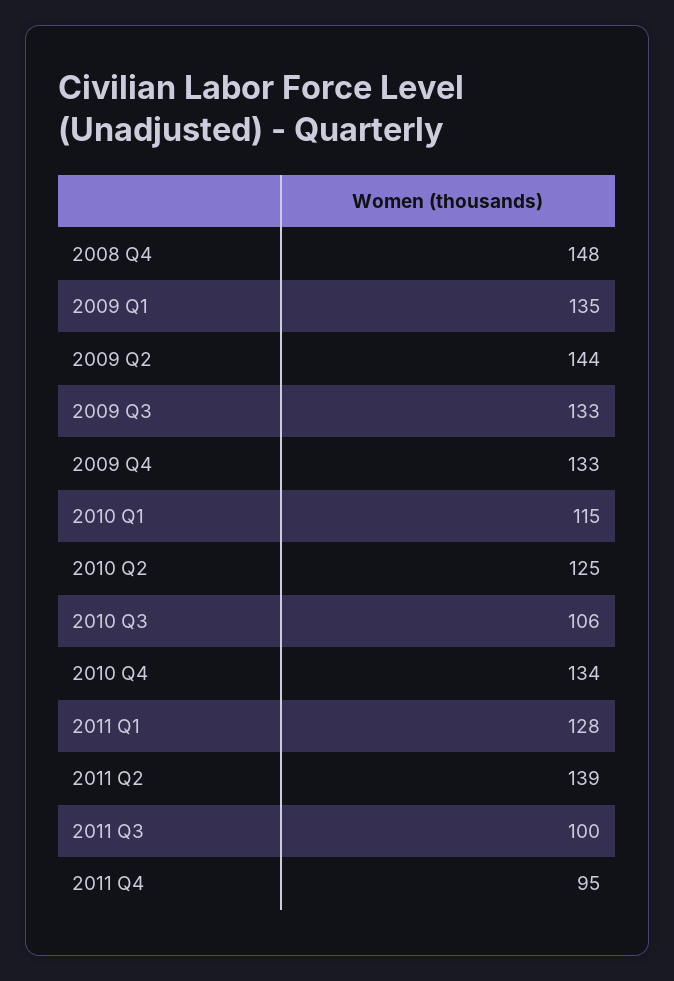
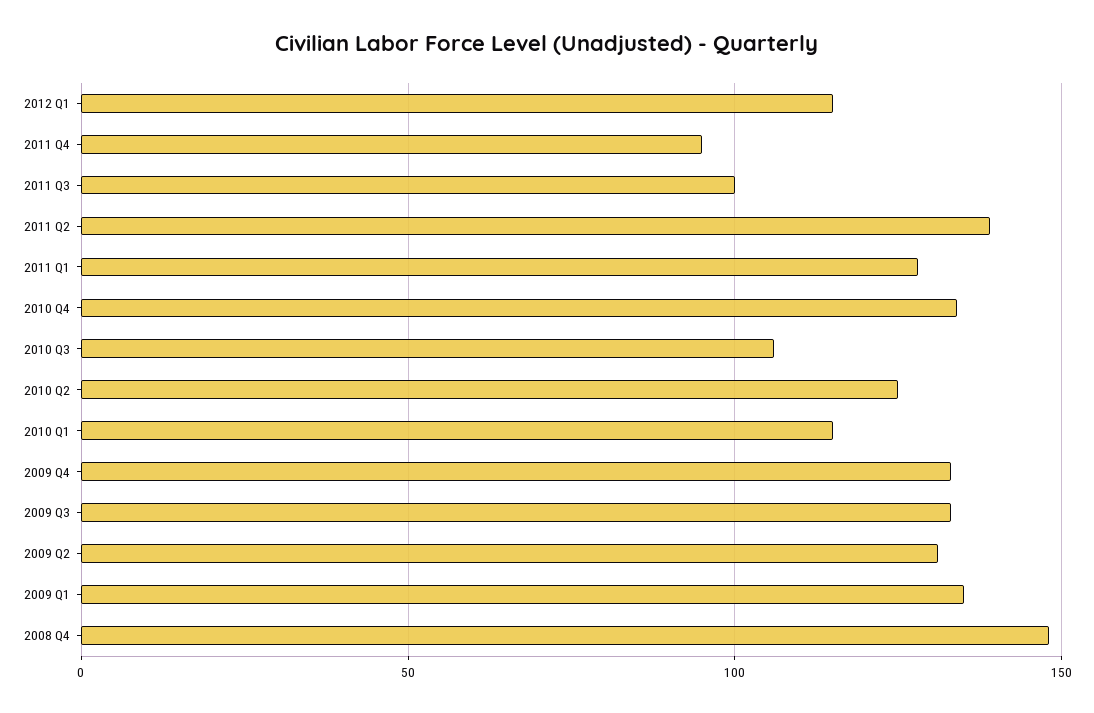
2009 Q2: 144 -> 130
2012 Q1: none -> 115

